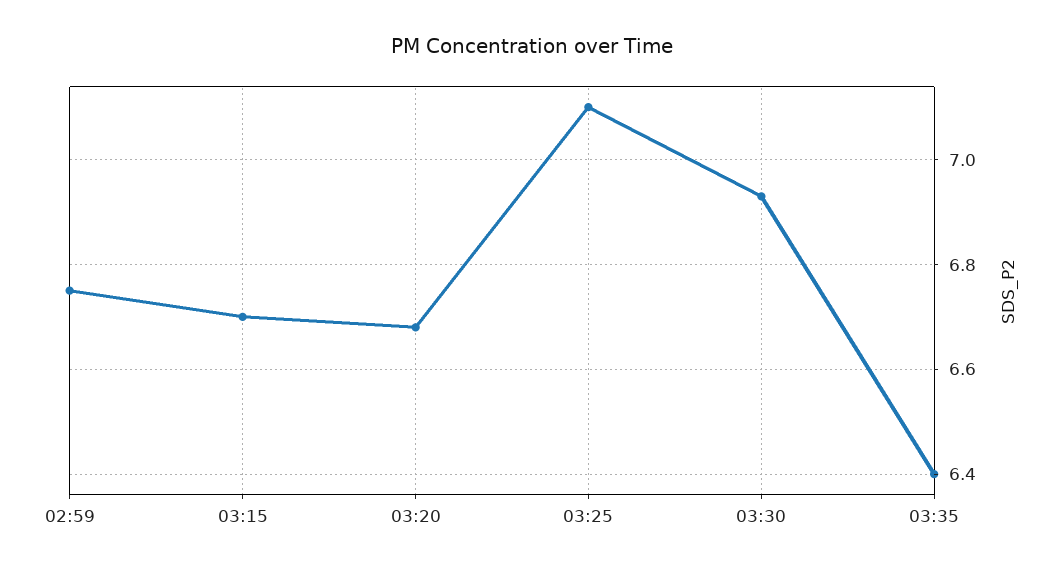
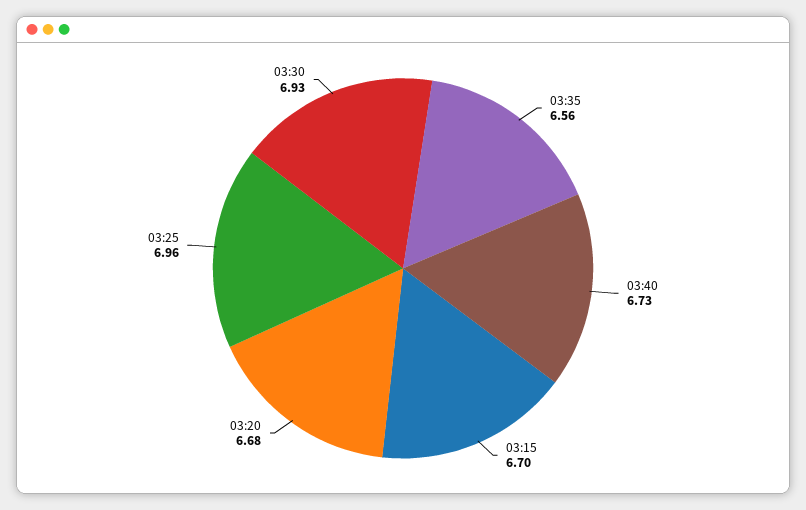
02:59: 6.75 -> none
03:25: 7.1 -> 6.96
03:35: 6.4 -> 6.56
03:40: none -> 6.73

